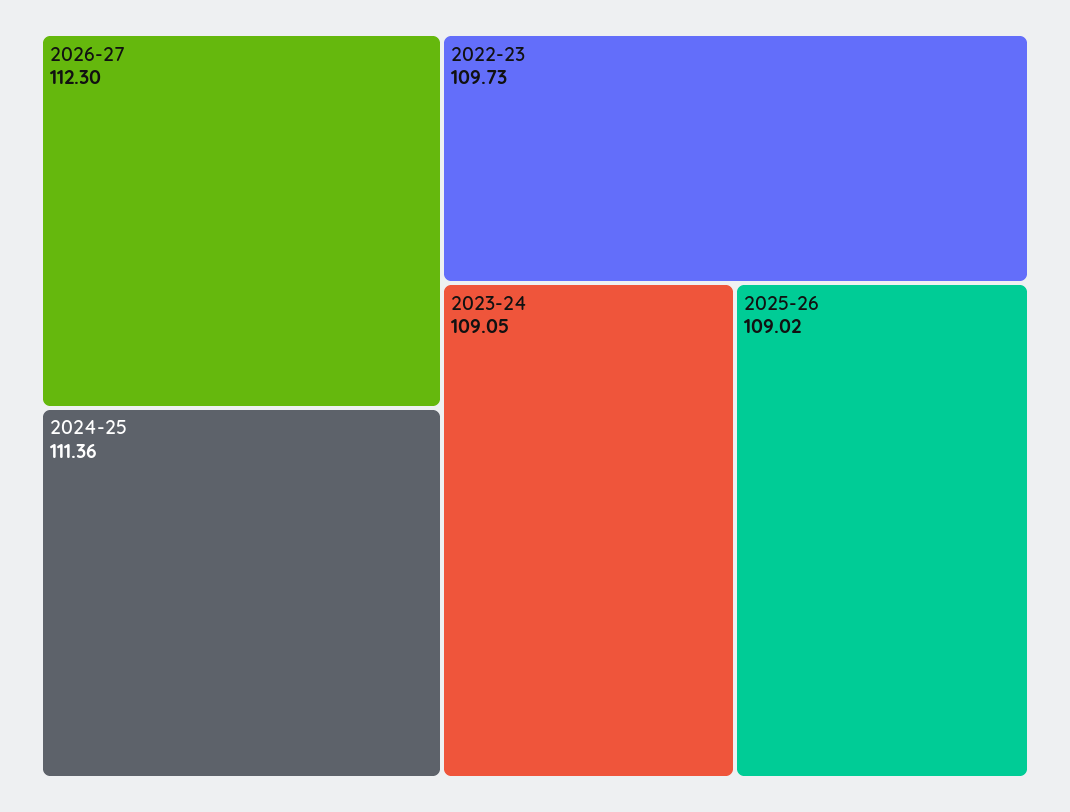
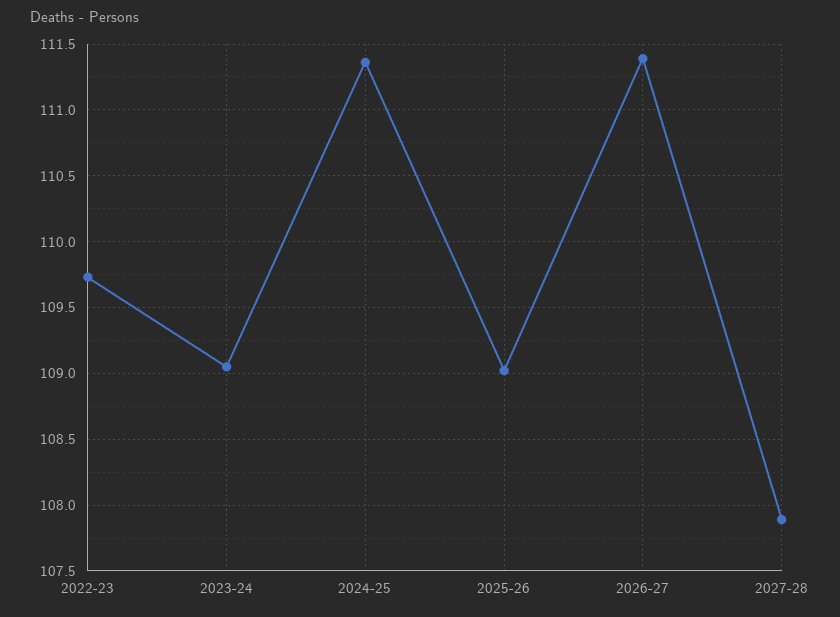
2026-27: 112.3 -> 111.4
2027-28: none -> 107.9

